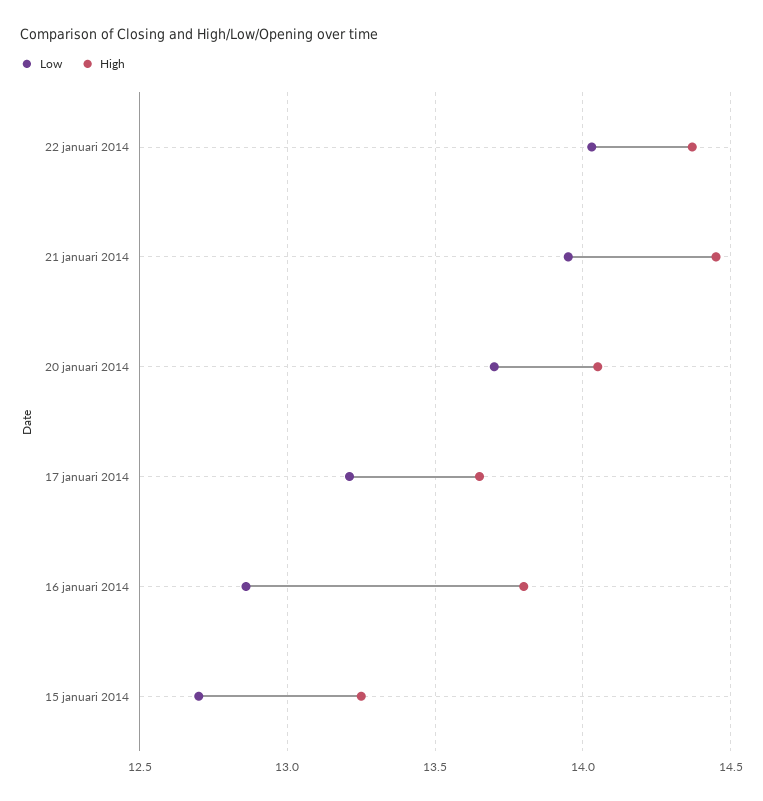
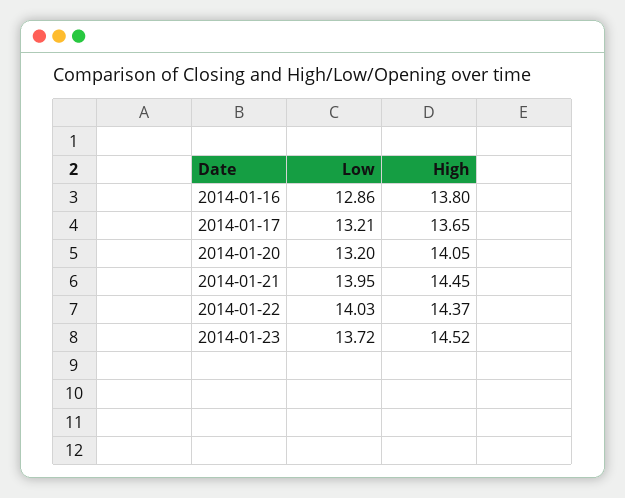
Low, 20 januari 2014: 13.7 -> 13.2
Low, 15 januari 2014: 12.7 -> none
High, 15 januari 2014: 13.25 -> none
Low, 2014-01-23: none -> 13.72
High, 2014-01-23: none -> 14.52

